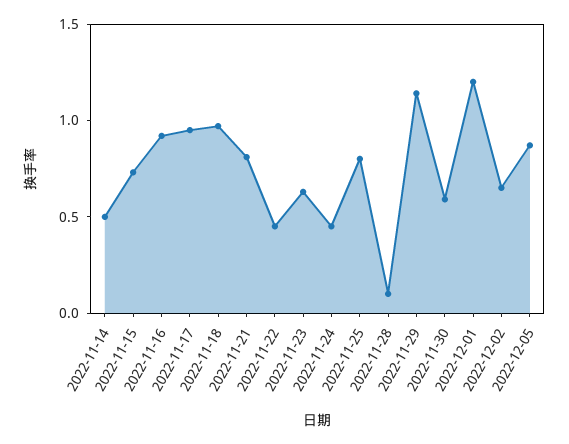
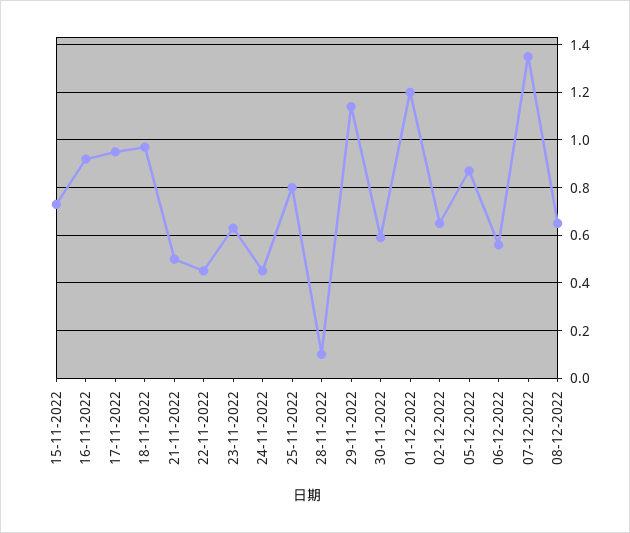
2022-11-14: 0.5 -> none
2022-11-21: 0.8 -> 0.5
06-12-2022: none -> 0.55
07-12-2022: none -> 1.35
08-12-2022: none -> 0.65

